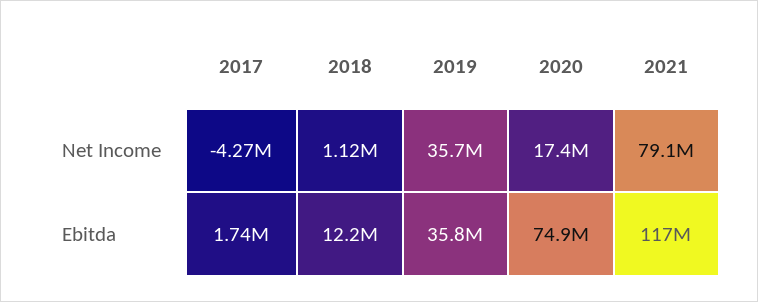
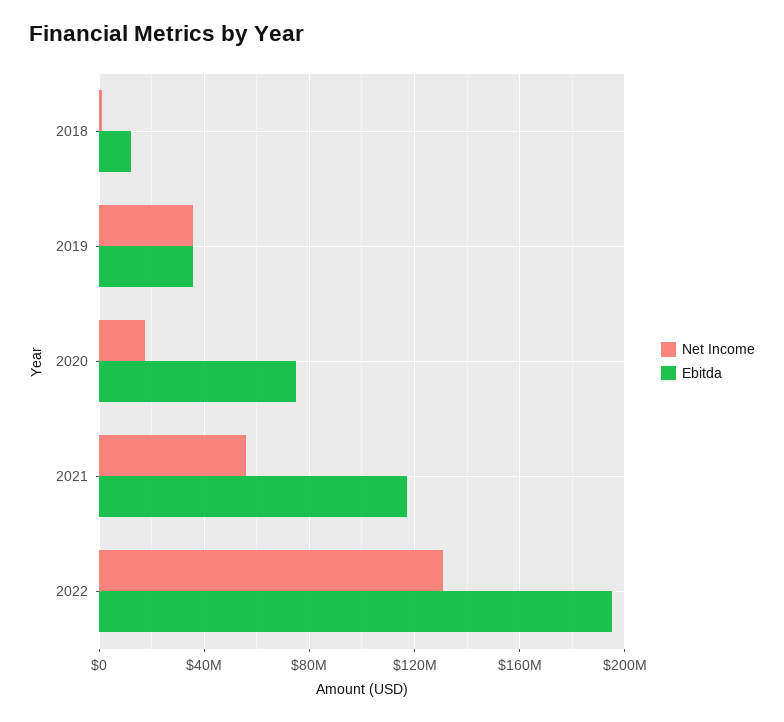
Net Income, 2017: -4270000 -> none
Net Income, 2021: 79100000 -> 55000000
Ebitda, 2017: 1740000 -> none
Net Income, 2022: none -> 130000000
Ebitda, 2022: none -> 195000000

